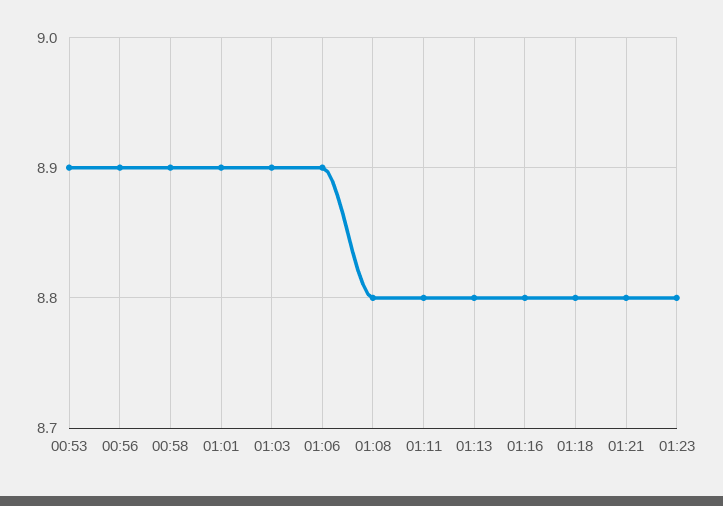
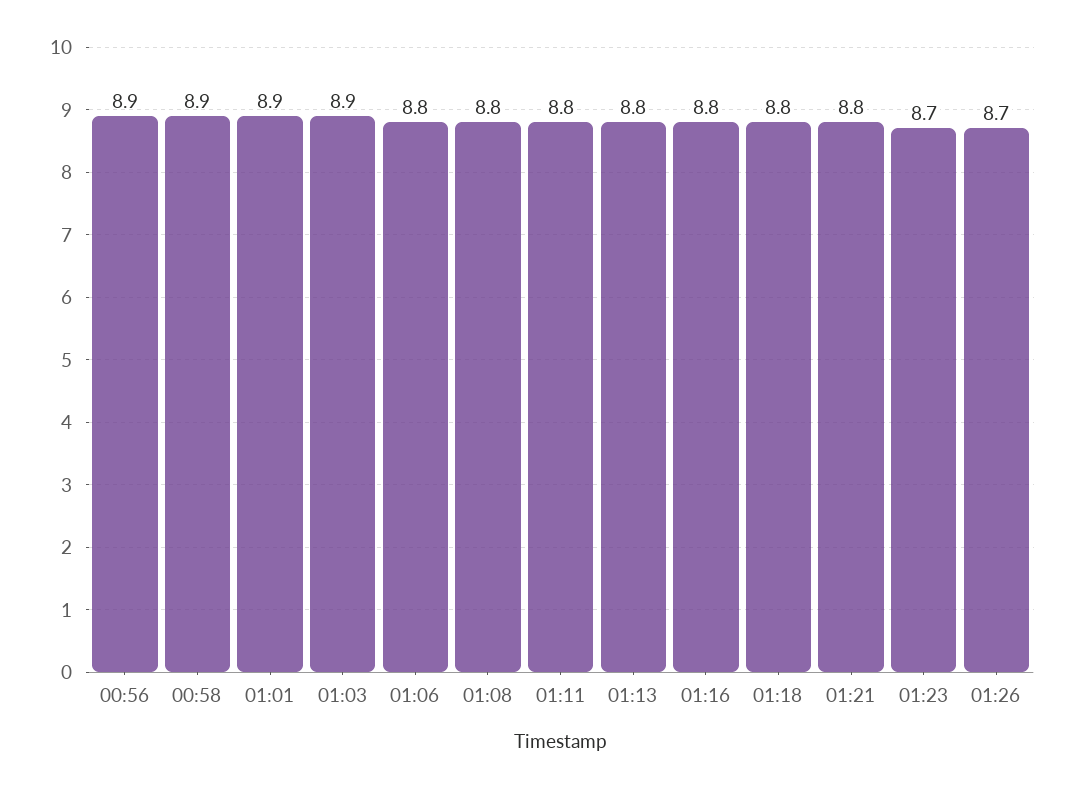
00:53: 8.9 -> none
01:06: 8.9 -> 8.8
01:23: 8.8 -> 8.7
01:26: none -> 8.7

